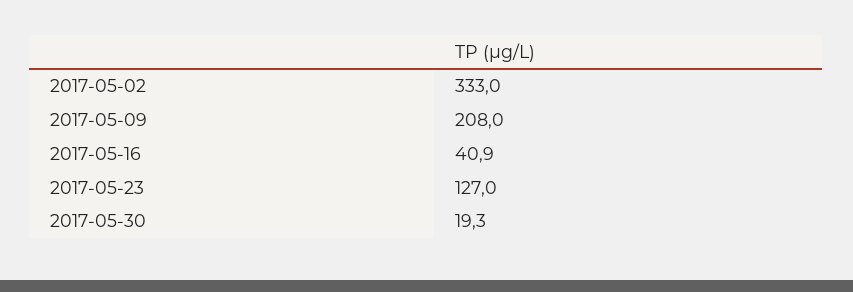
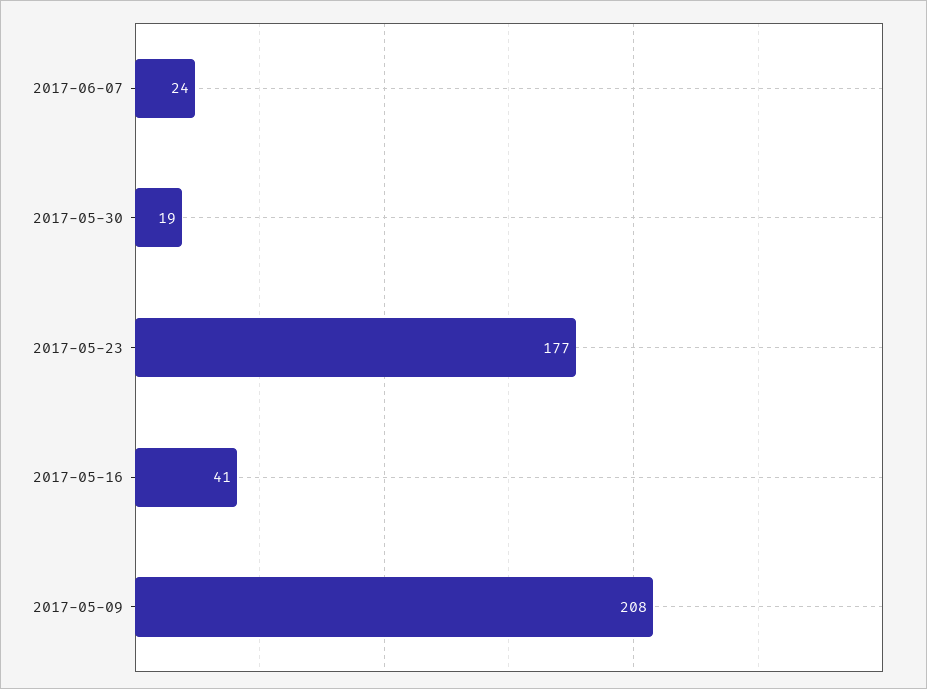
2017-05-02: 333 -> none
2017-05-23: 127 -> 177
2017-06-07: none -> 24

